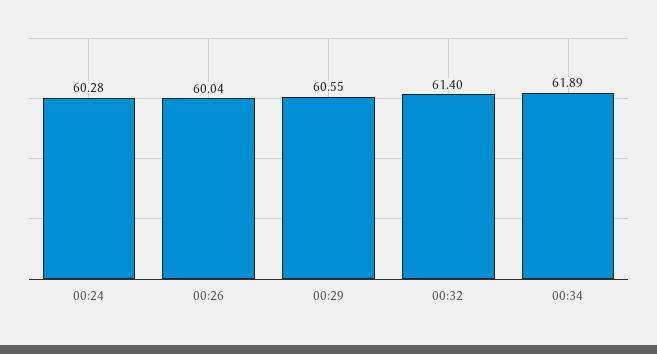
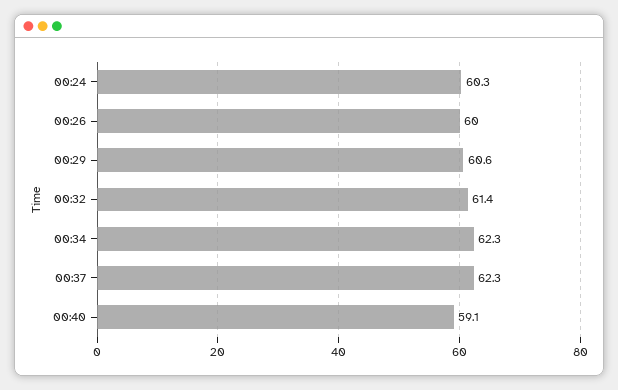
00:34: 61.89 -> 62.3
00:37: none -> 62.3
00:40: none -> 59.1

